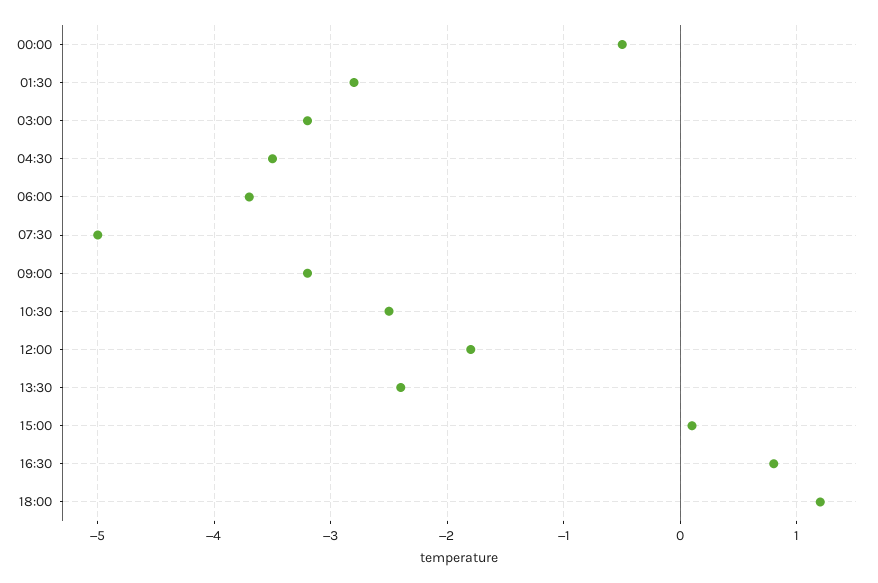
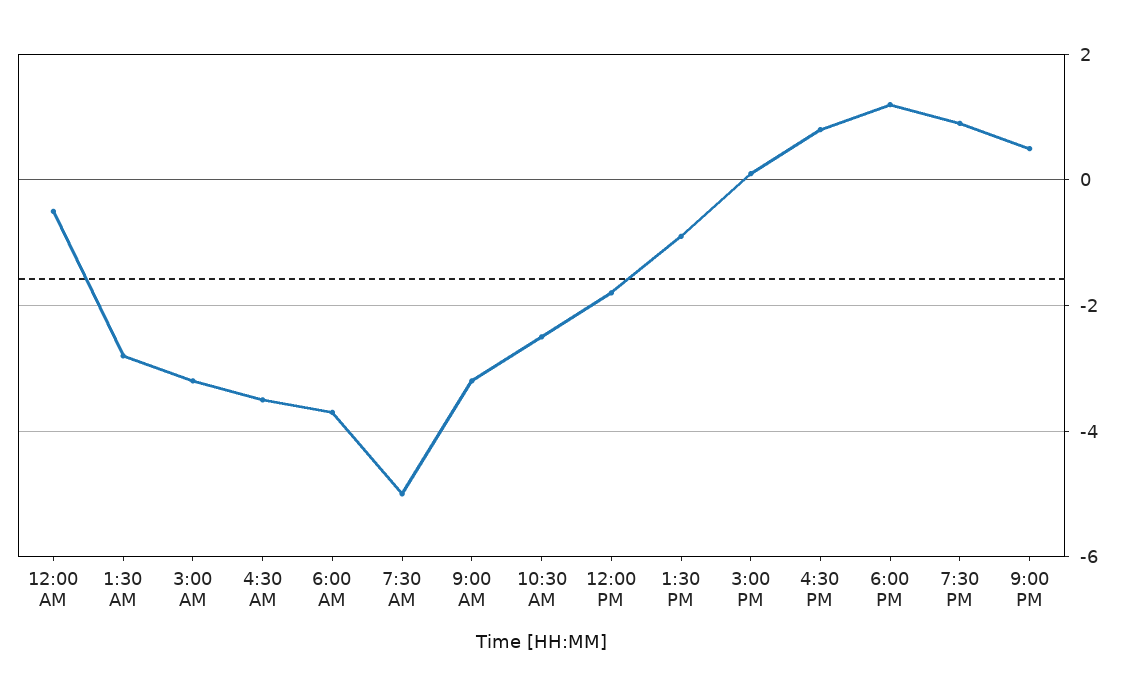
13:30: -2.4 -> -1
7:30 PM: none -> 1
9:00 PM: none -> 0.5

